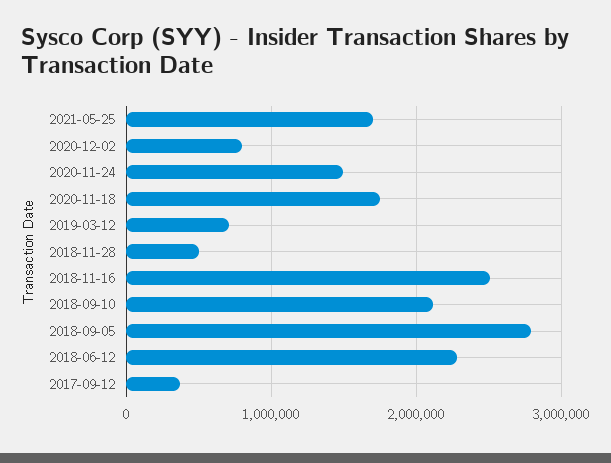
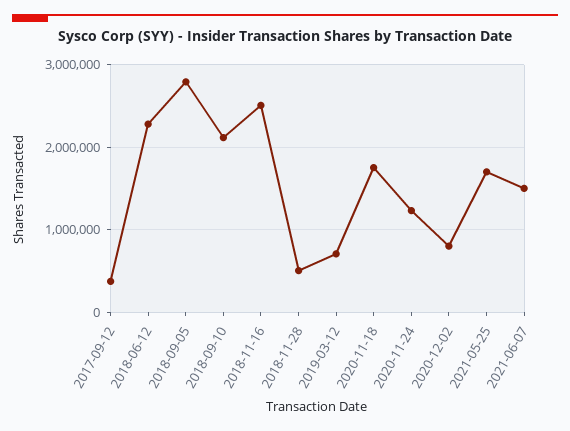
2020-11-24: 1500000 -> 1200000
2021-06-07: none -> 1500000

